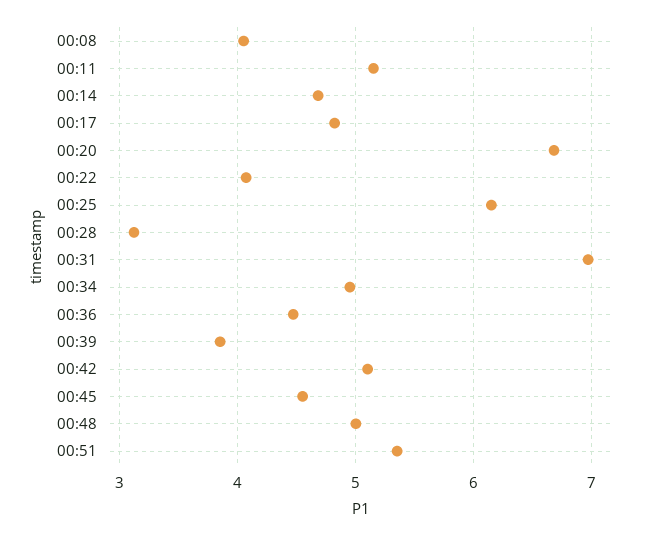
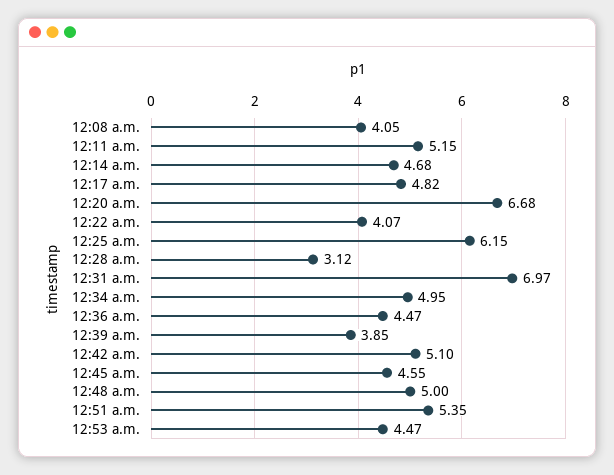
12:53 a.m.: none -> 4.47

